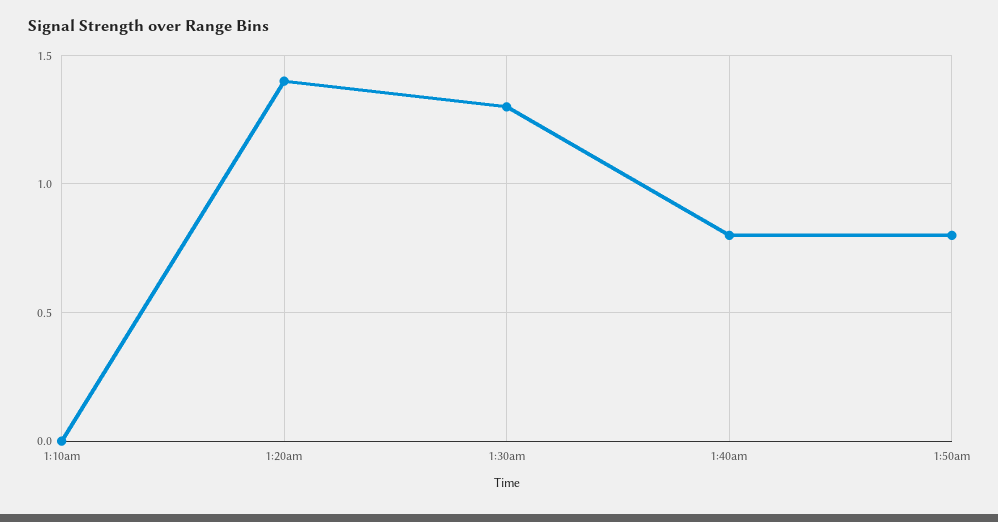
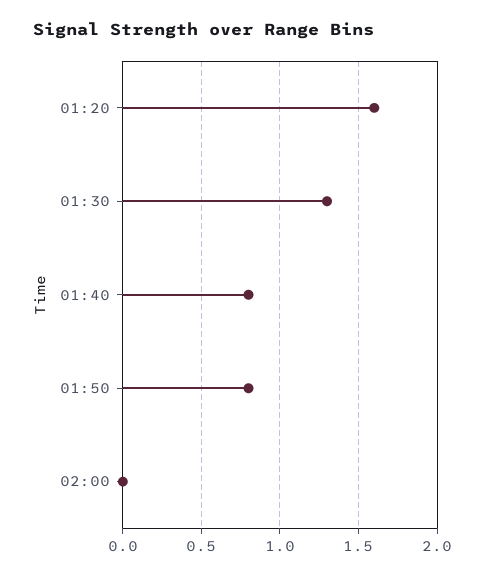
1:10am: 0 -> none
1:20am: 1.4 -> 1.6
02:00: none -> 0

